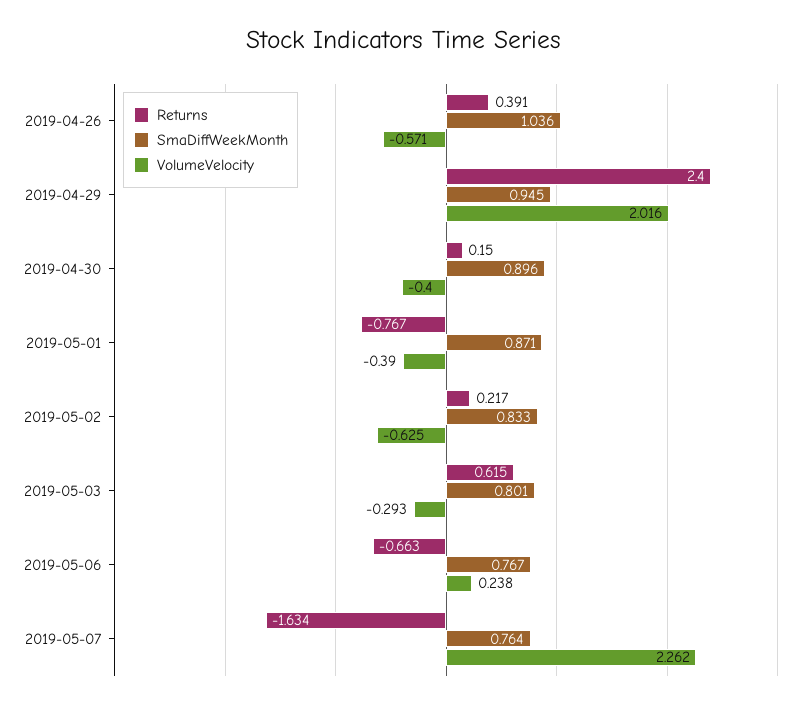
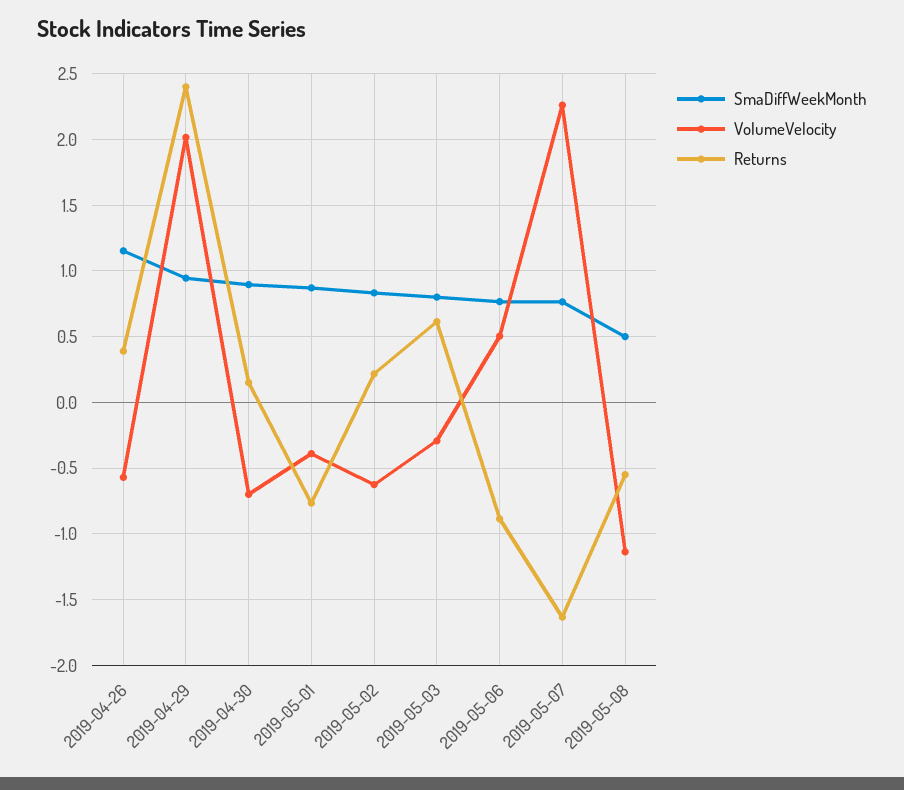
SmaDiffWeekMonth, 2019-04-26: 1.036 -> 1.15
VolumeVelocity, 2019-04-30: -0.4 -> -0.7
Returns, 2019-05-06: -0.663 -> -0.9
VolumeVelocity, 2019-05-06: 0.238 -> 0.5
SmaDiffWeekMonth, 2019-05-08: none -> 0.5
VolumeVelocity, 2019-05-08: none -> -1.15
Returns, 2019-05-08: none -> -0.55

